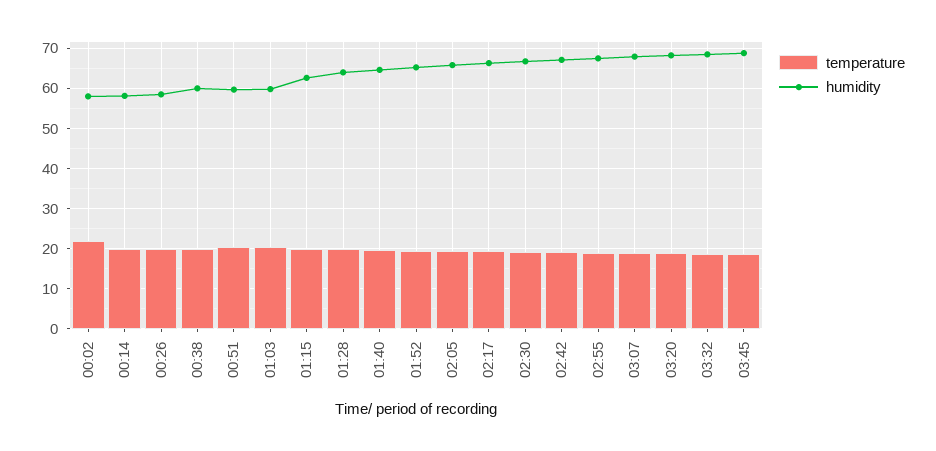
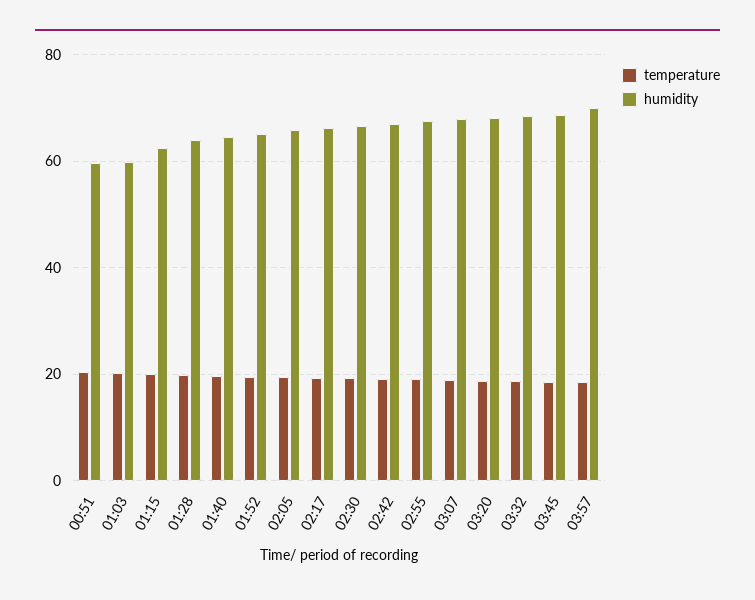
temperature, 00:02: 22 -> none
humidity, 00:02: 58 -> none
temperature, 00:14: 20 -> none
humidity, 00:14: 58 -> none
temperature, 00:26: 20 -> none
humidity, 00:26: 58 -> none
temperature, 00:38: 20 -> none
humidity, 00:38: 60 -> none
temperature, 03:57: none -> 18
humidity, 03:57: none -> 70

